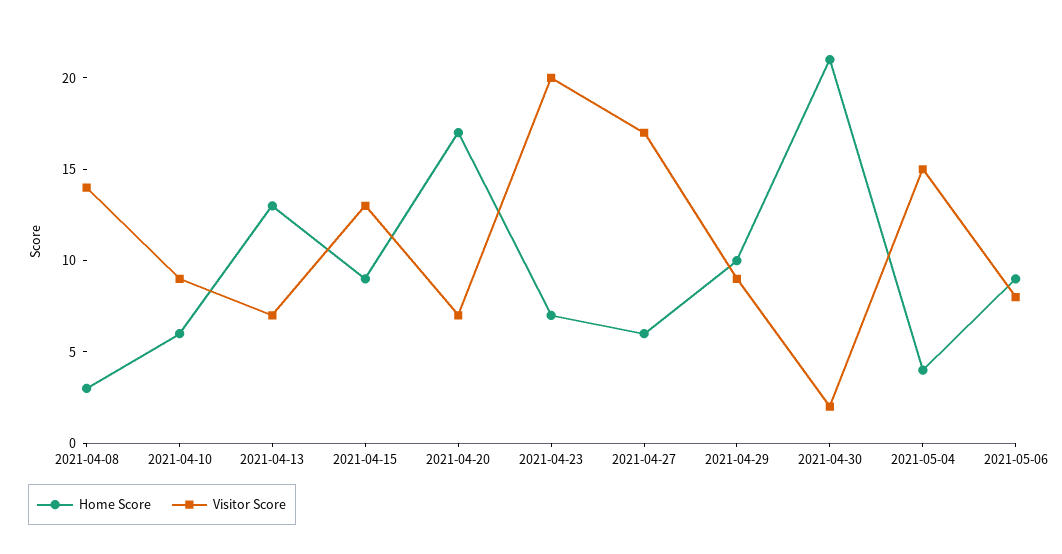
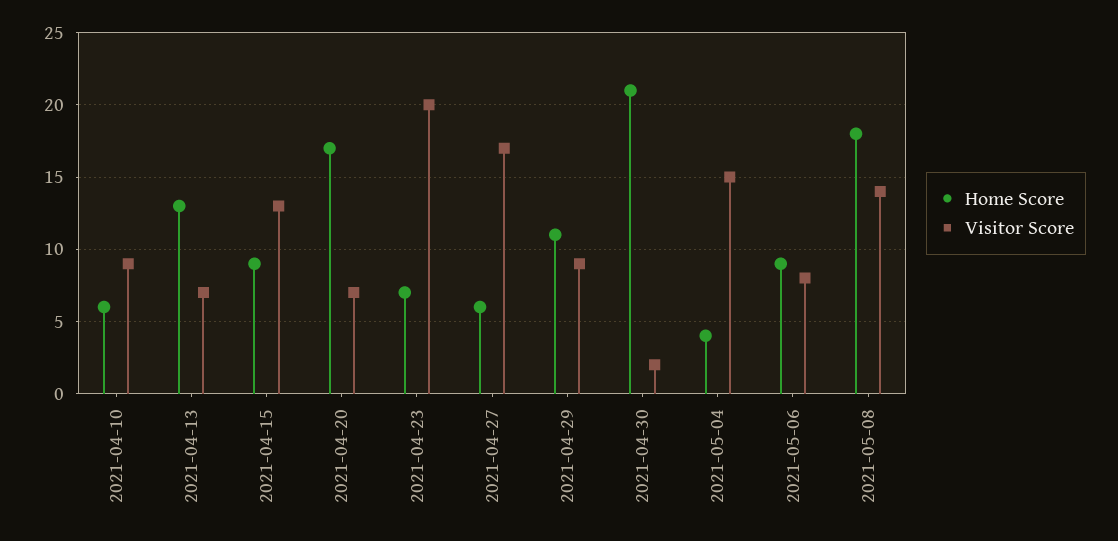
Home Score, 2021-04-08: 3 -> none
Visitor Score, 2021-04-08: 14 -> none
Home Score, 2021-04-29: 10 -> 11
Home Score, 2021-05-08: none -> 18
Visitor Score, 2021-05-08: none -> 14

